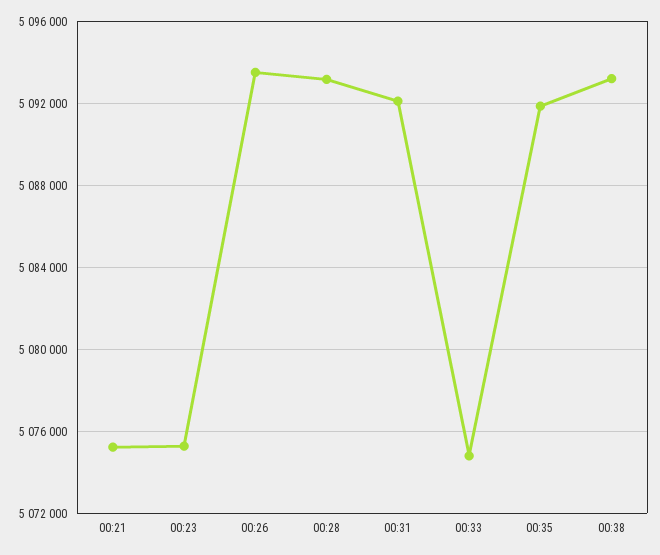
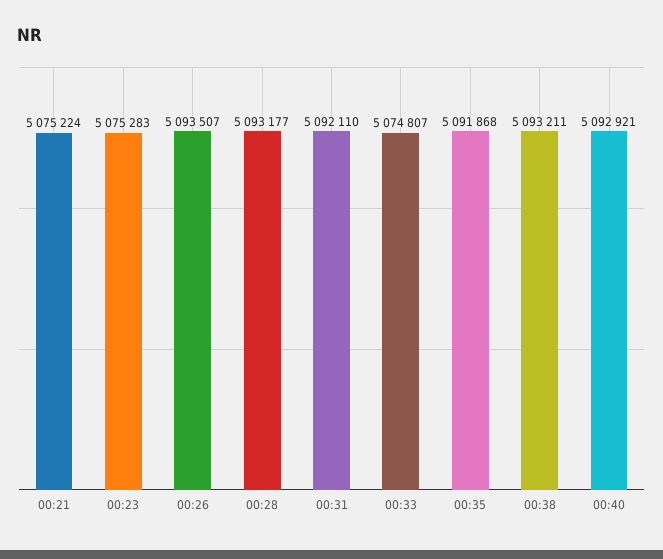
00:40: none -> 5092921

